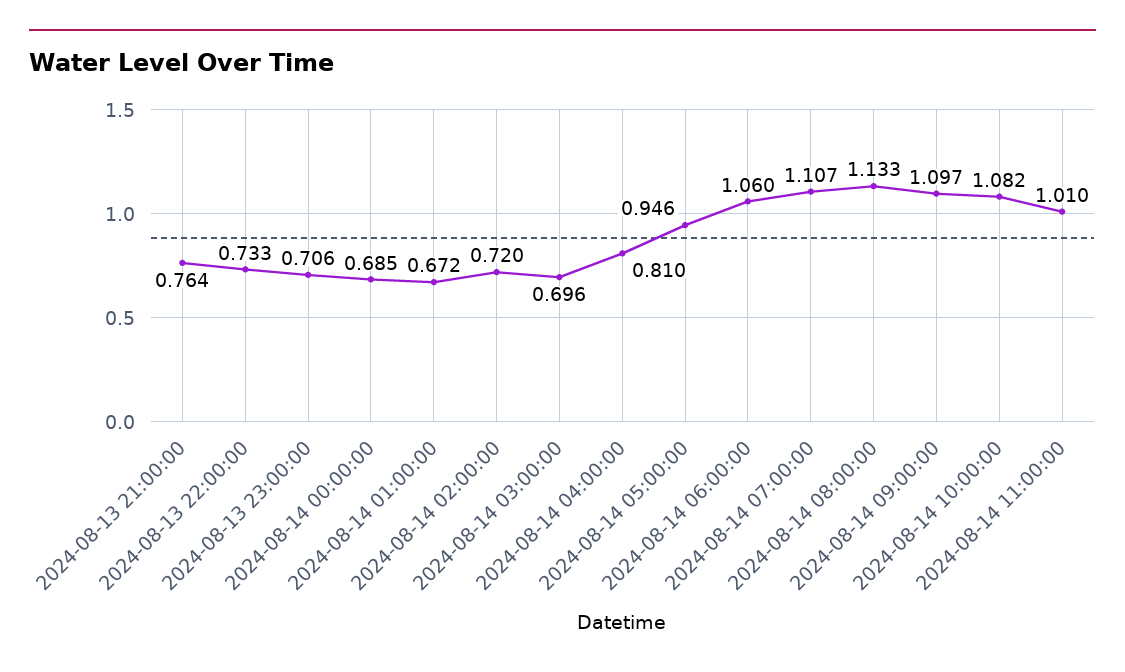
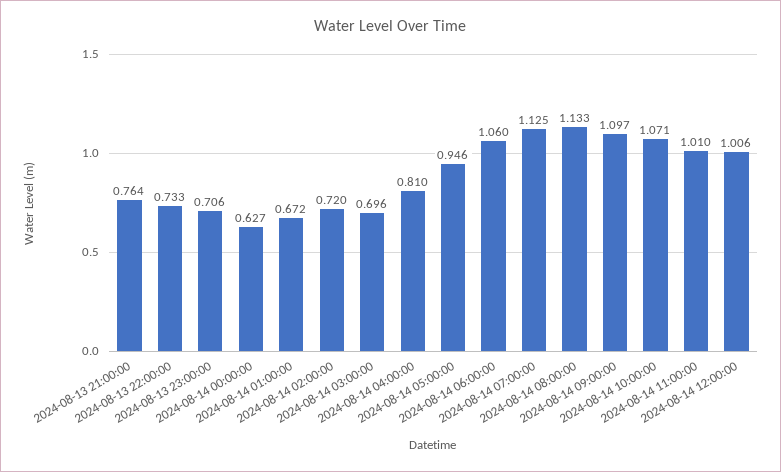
2024-08-14 00:00:00: 0.685 -> 0.627
2024-08-14 07:00:00: 1.107 -> 1.125
2024-08-14 10:00:00: 1.082 -> 1.071
2024-08-14 12:00:00: none -> 1.006

